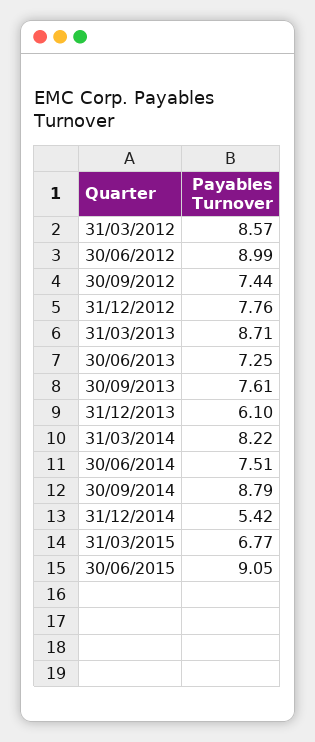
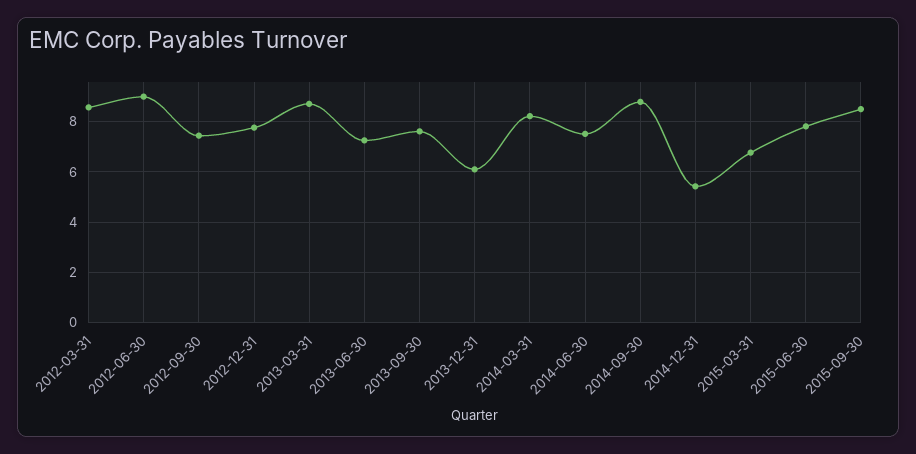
30/06/2015: 9.05 -> 7.75
2015-09-30: none -> 8.5

